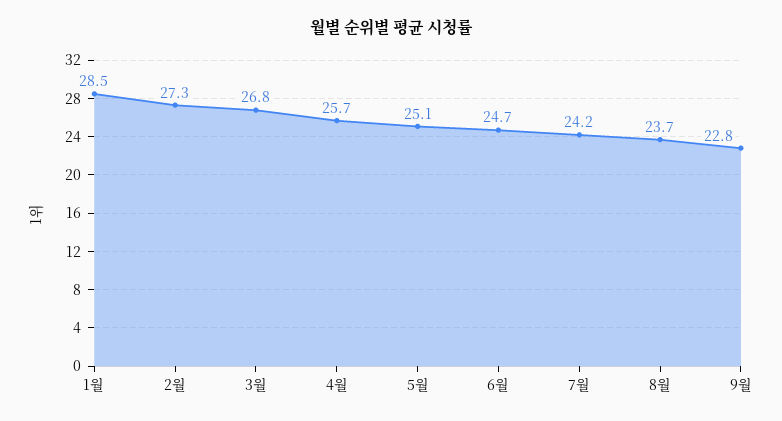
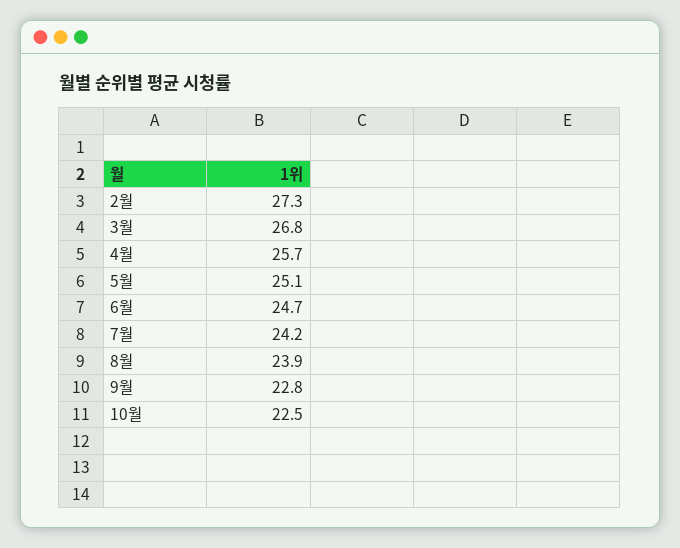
1월: 28.5 -> none
8월: 23.7 -> 23.9
10월: none -> 22.5

